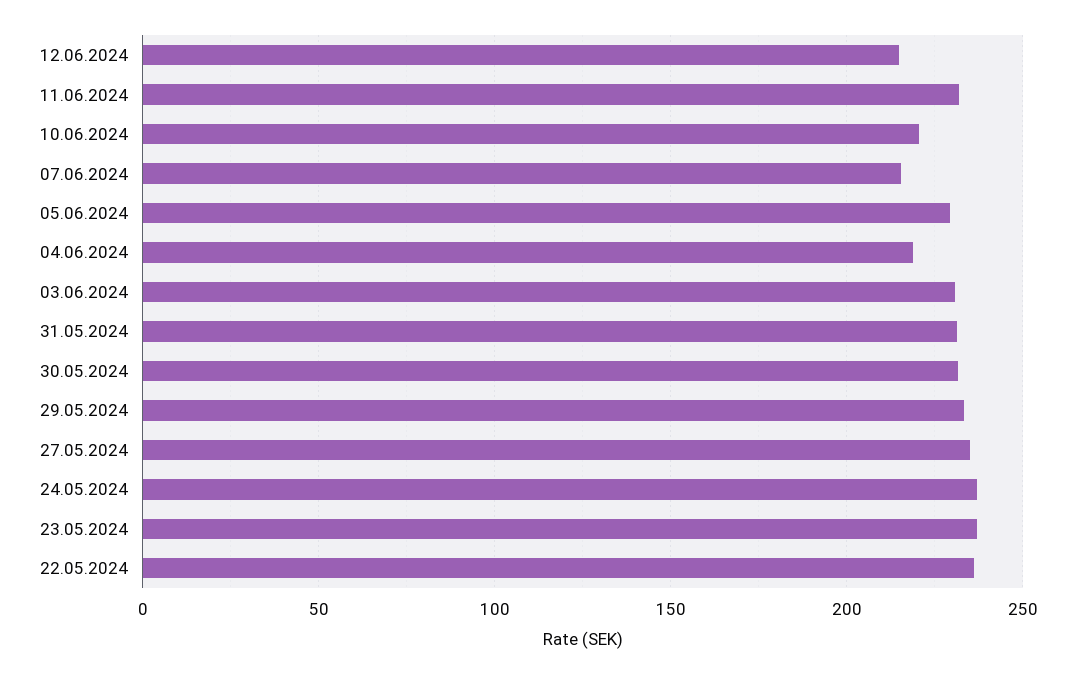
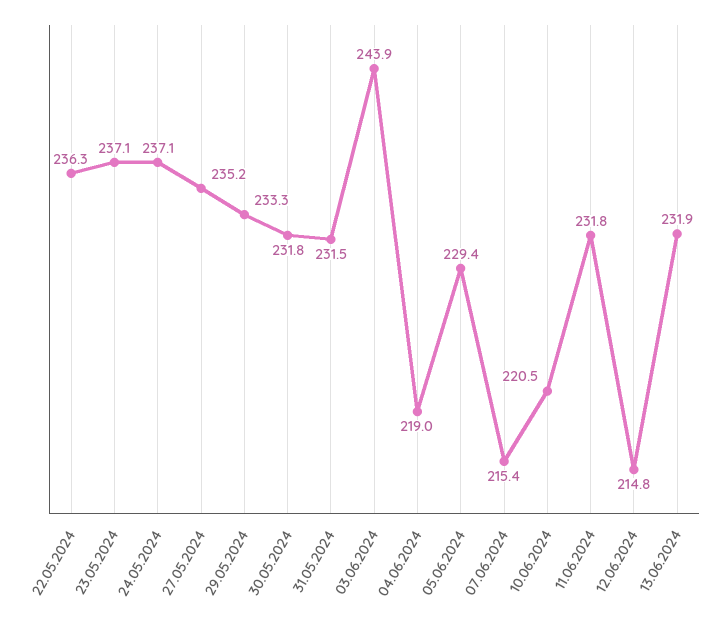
03.06.2024: 230 -> 243.9
13.06.2024: none -> 231.9

